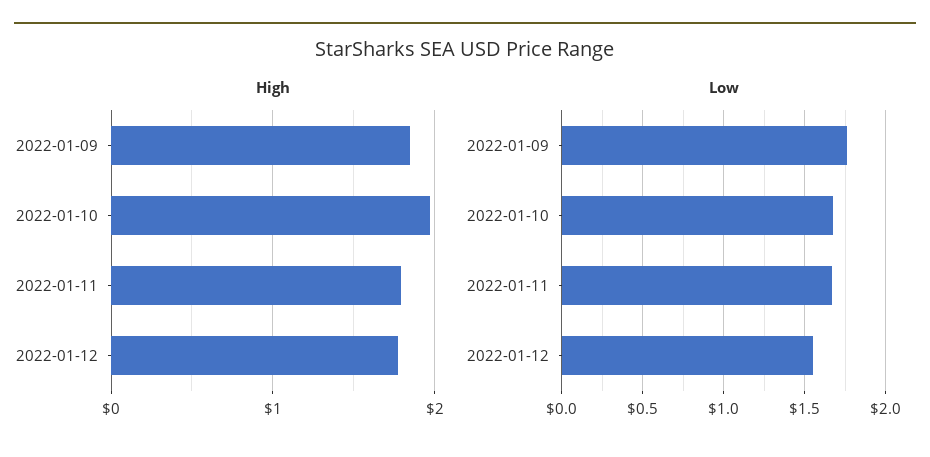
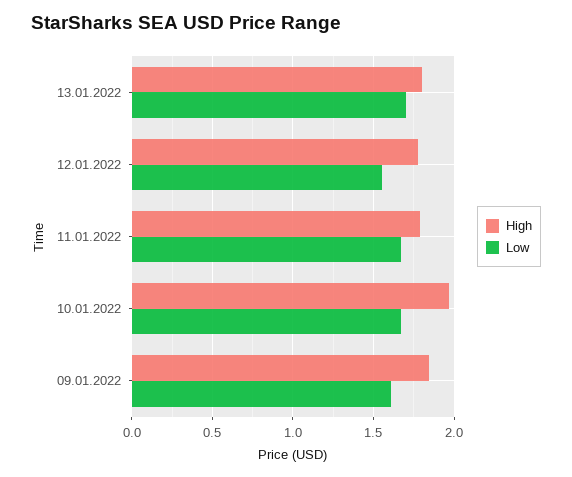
Low, 2022-01-09: 1.75 -> 1.6
High, 13.01.2022: none -> 1.8
Low, 13.01.2022: none -> 1.7

